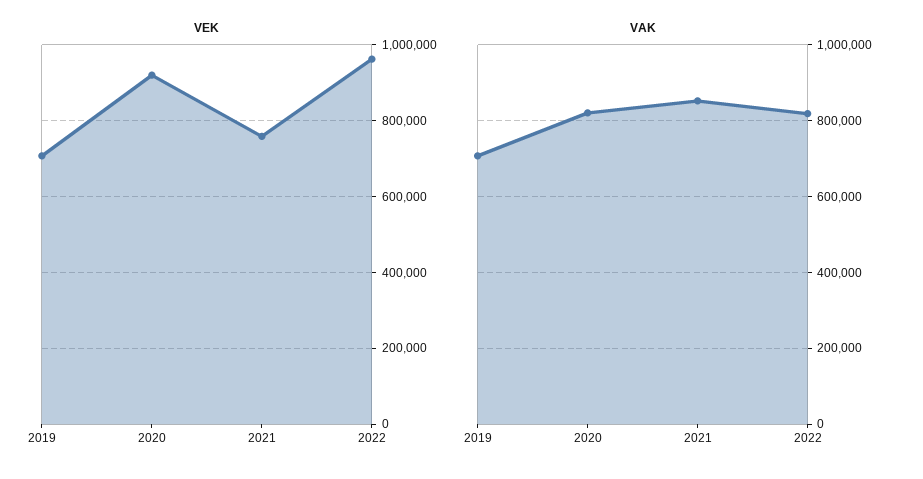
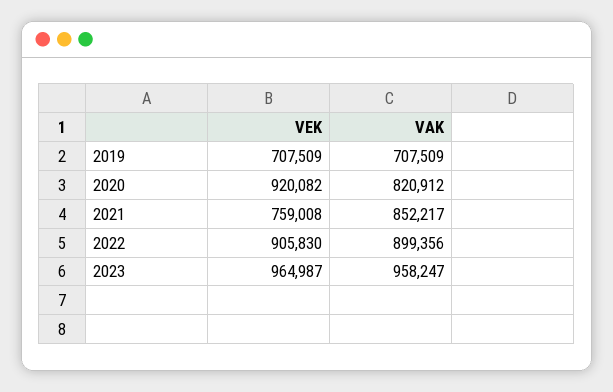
VEK, 2022: 960000 -> 905830
VAK, 2022: 820000 -> 899356
VEK, 2023: none -> 964987
VAK, 2023: none -> 958247

